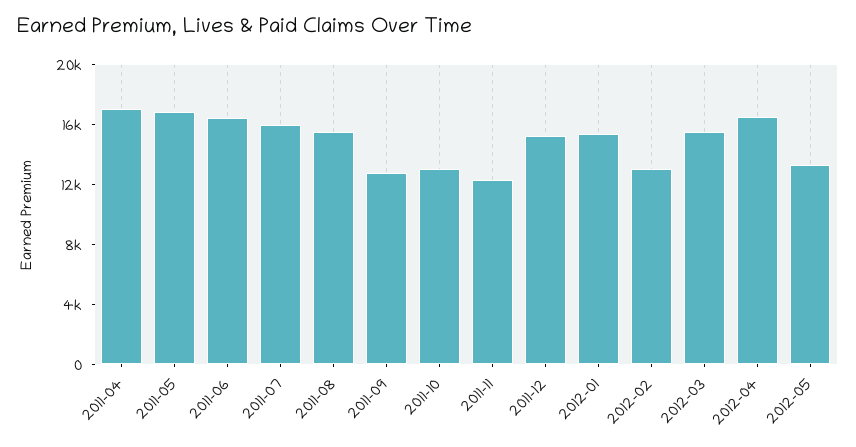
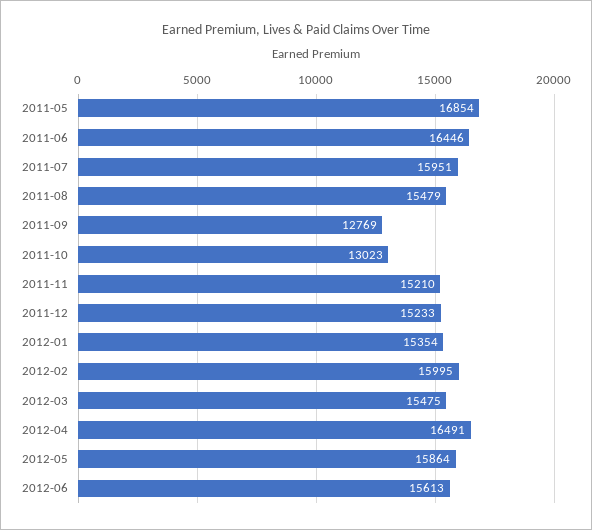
2011-04: 17000 -> none
2011-11: 12000 -> 15210
2012-02: 13000 -> 15995
2012-05: 13000 -> 15864
2012-06: none -> 15613

